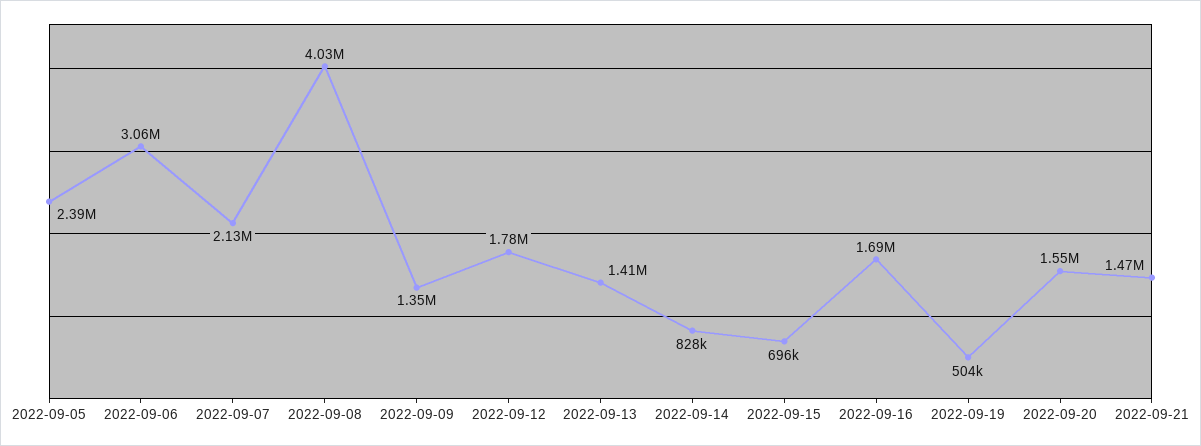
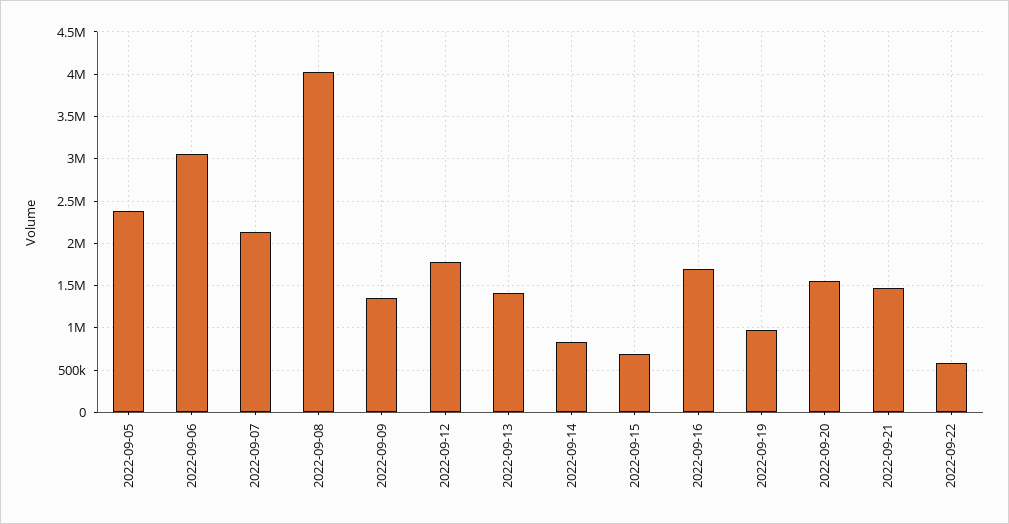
2022-09-19: 504000 -> 1000000
2022-09-22: none -> 600000

